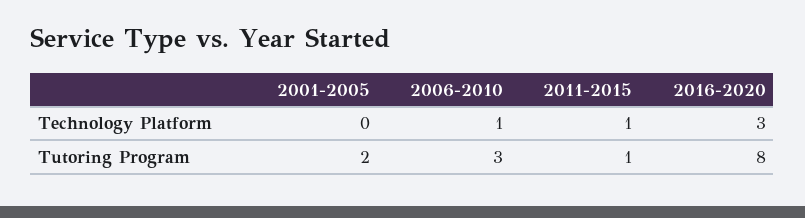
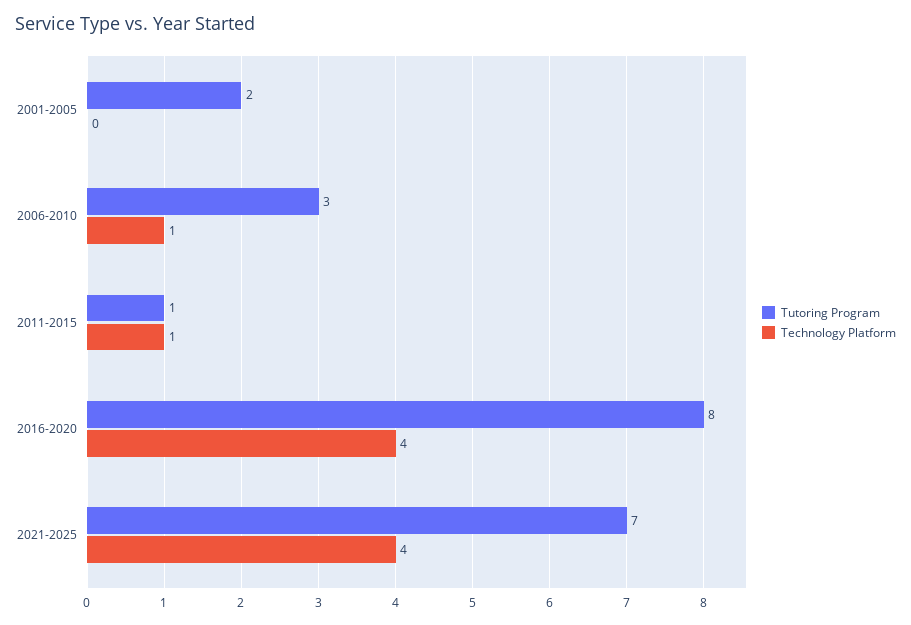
Technology Platform, 2016-2020: 3 -> 4
Tutoring Program, 2021-2025: none -> 7
Technology Platform, 2021-2025: none -> 4

